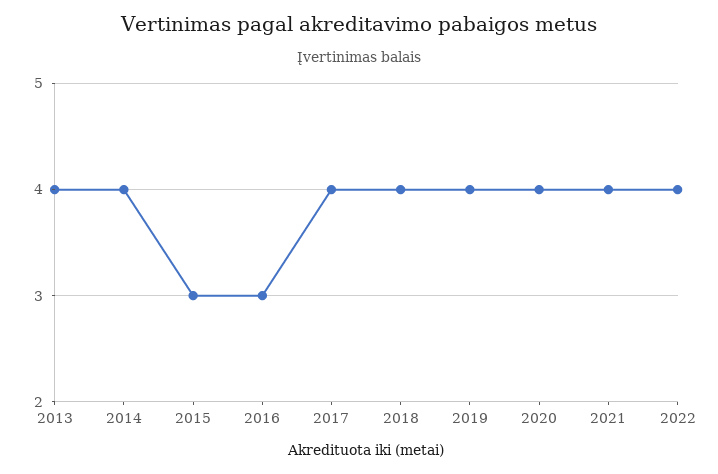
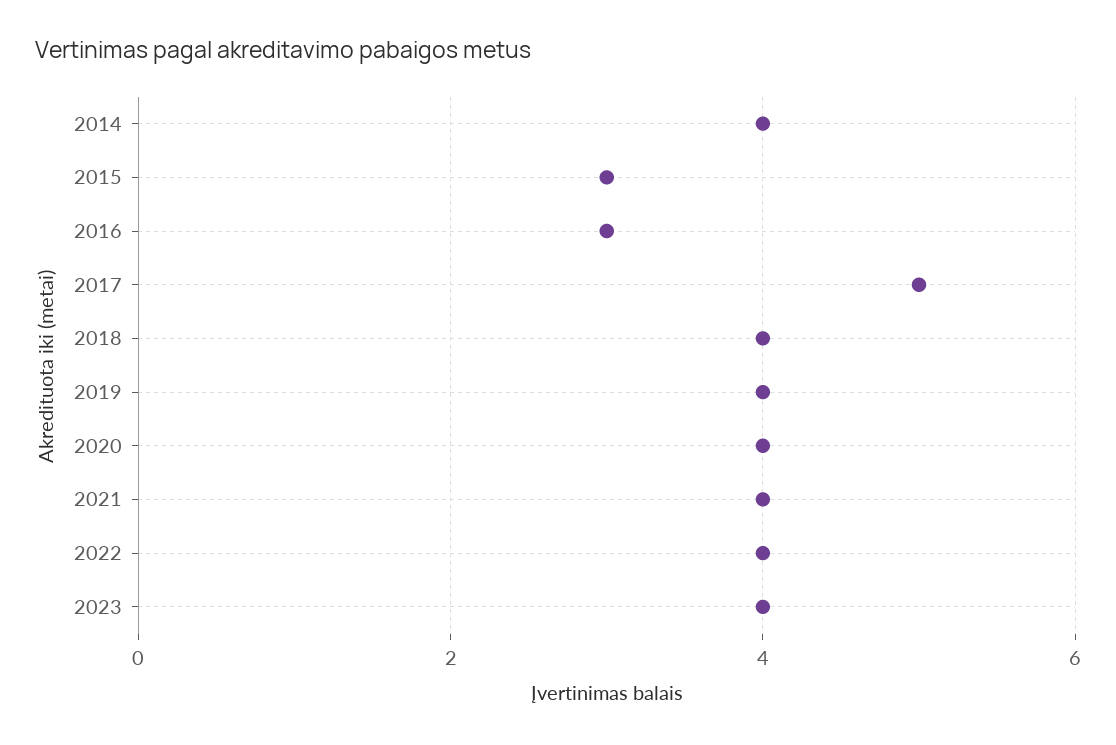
2013: 4 -> none
2017: 4 -> 5
2023: none -> 4

